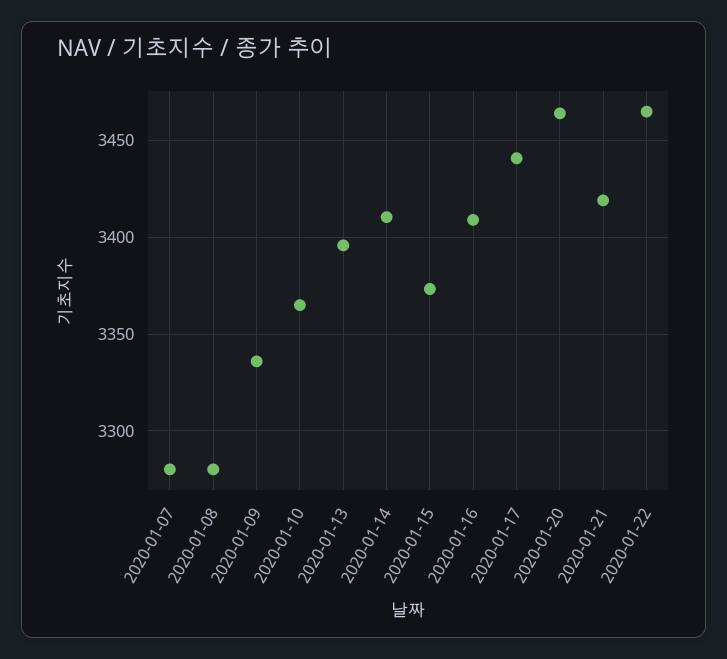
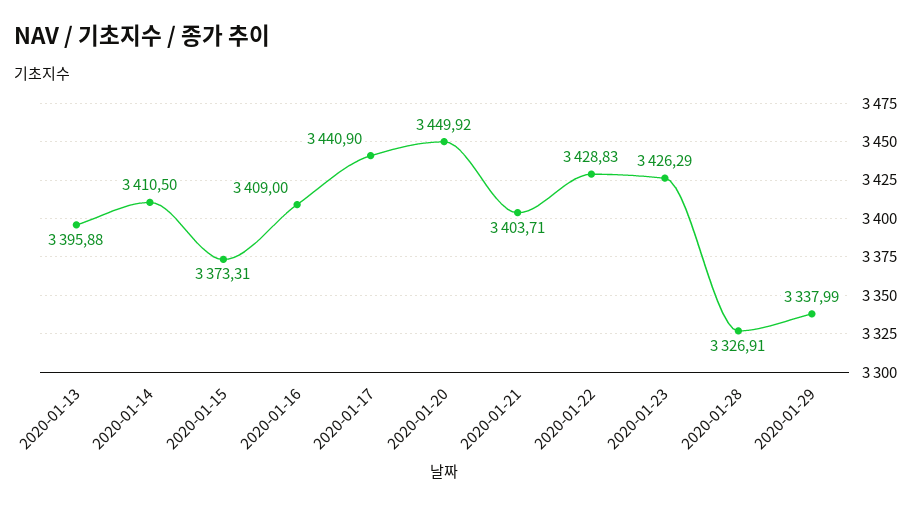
2020-01-07: 3280 -> none
2020-01-08: 3280 -> none
2020-01-09: 3335 -> none
2020-01-10: 3365 -> none
2020-01-20: 3465 -> 3449.92
2020-01-21: 3420 -> 3403.71
2020-01-22: 3465 -> 3428.83
2020-01-23: none -> 3426.29
2020-01-28: none -> 3326.91
2020-01-29: none -> 3337.99

